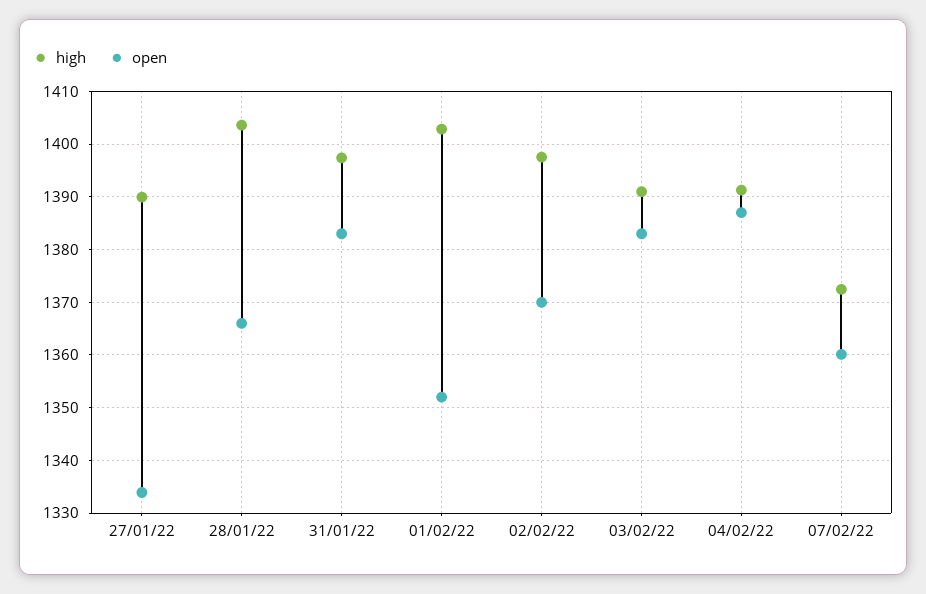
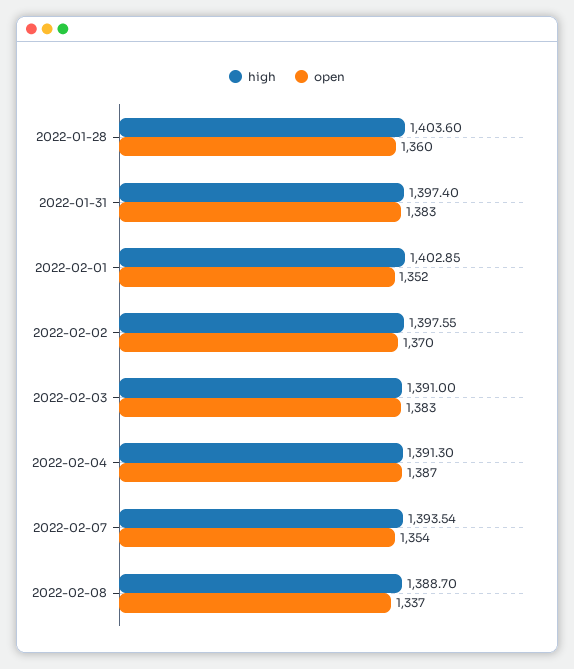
high, 27/01/22: 1390 -> none
open, 27/01/22: 1334 -> none
open, 28/01/22: 1366 -> 1360
high, 07/02/22: 1372 -> 1393.54
open, 07/02/22: 1360 -> 1354
high, 2022-02-08: none -> 1388.7
open, 2022-02-08: none -> 1337

